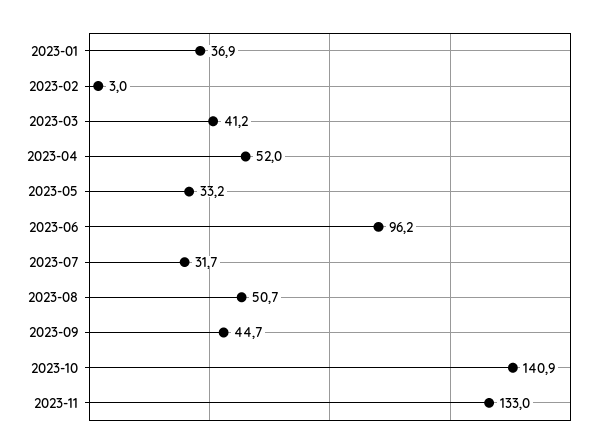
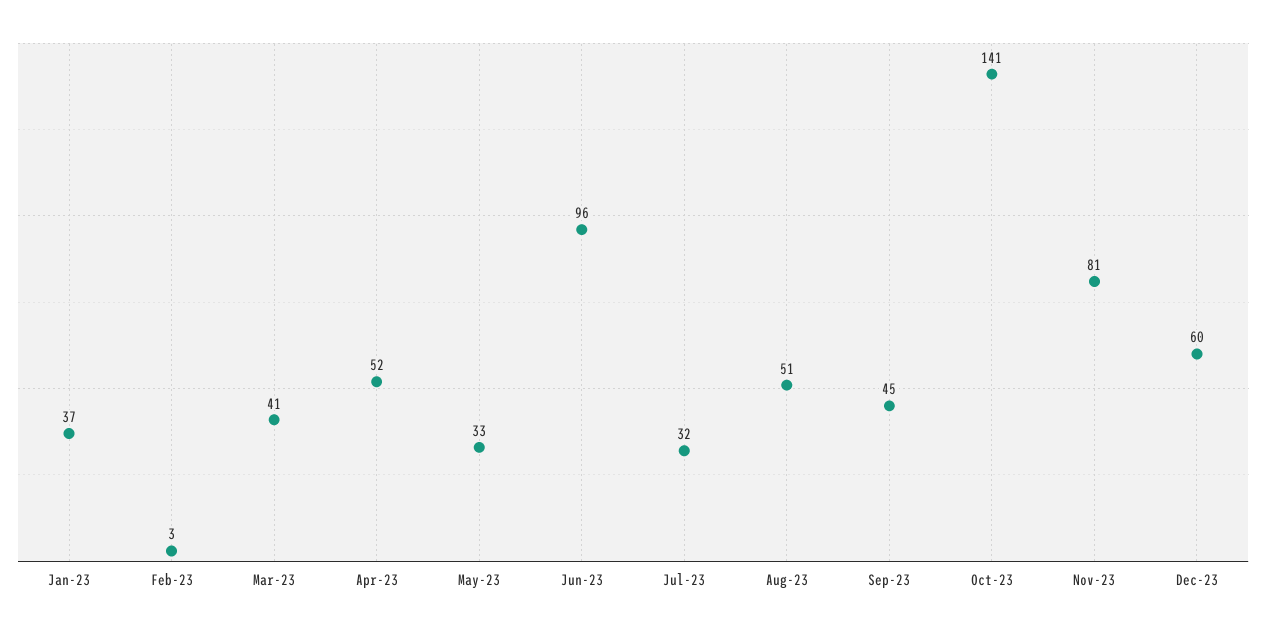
2023-11: 133 -> 81
Dec-23: none -> 60

